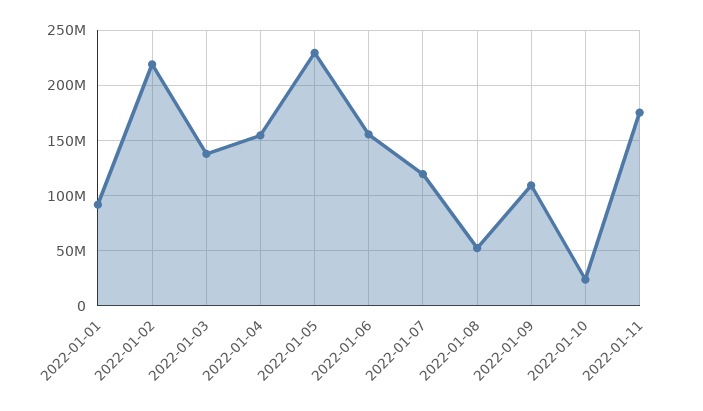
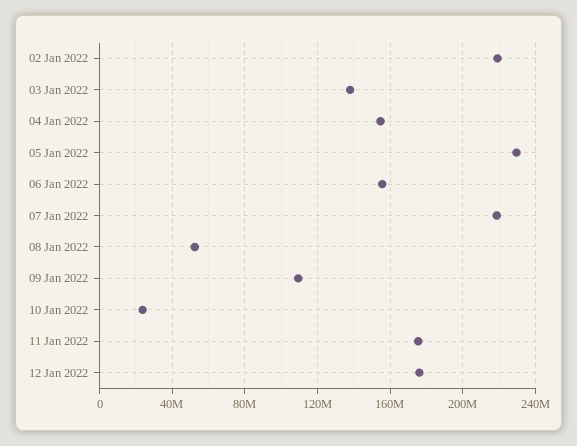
2022-01-01: 90000000 -> none
2022-01-07: 120000000 -> 220000000
12 Jan 2022: none -> 175000000

